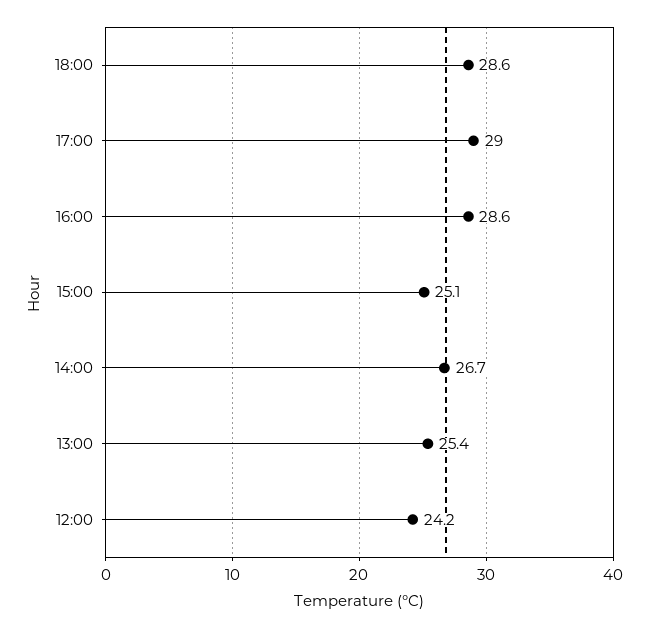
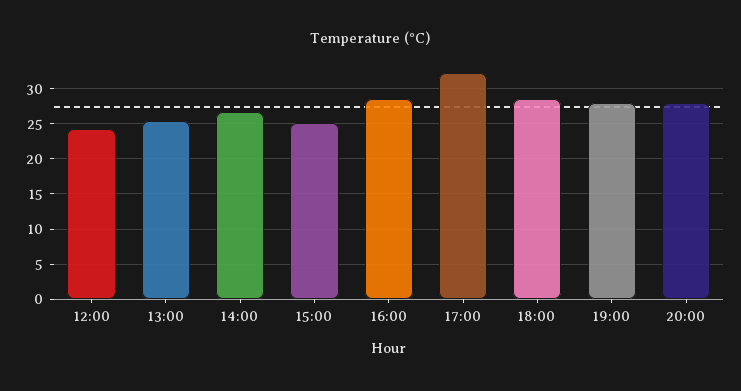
17:00: 29 -> 32
19:00: none -> 28
20:00: none -> 28

